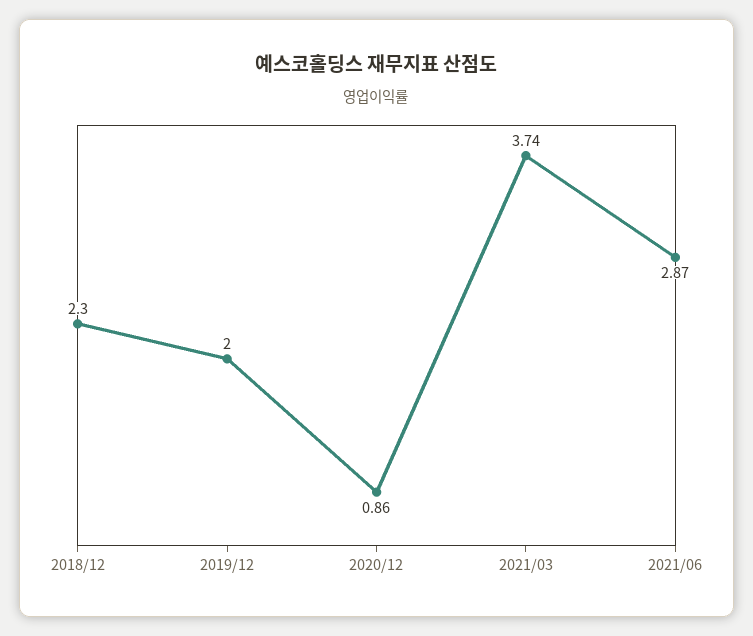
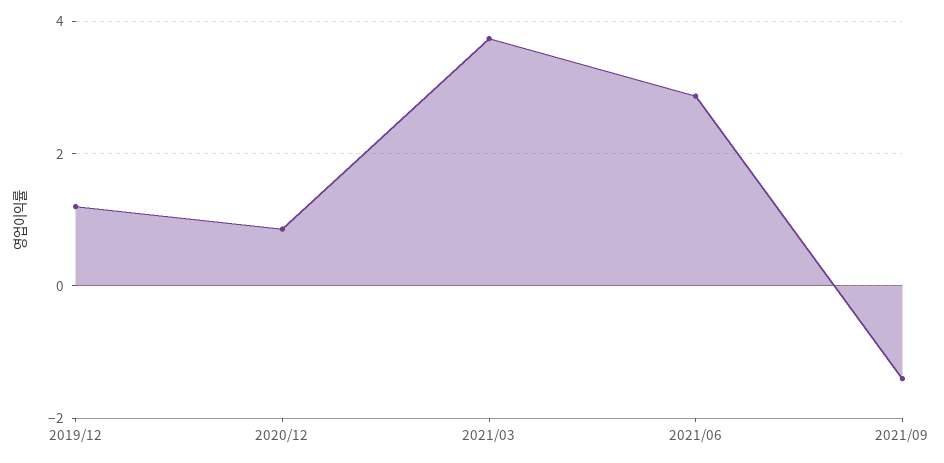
2018/12: 2.3 -> none
2019/12: 2 -> 1.2
2021/09: none -> -1.4

